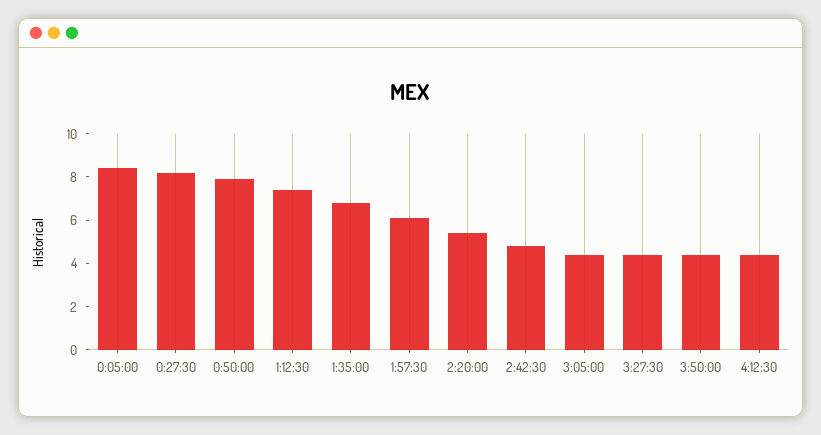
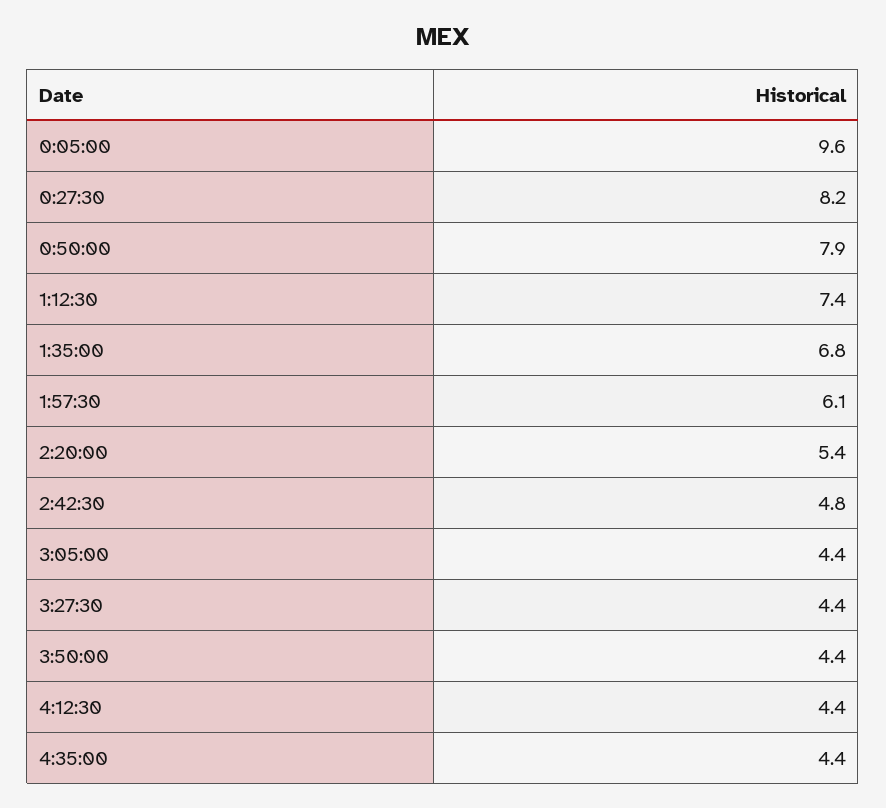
0:05:00: 8.5 -> 9.6
4:35:00: none -> 4.4

